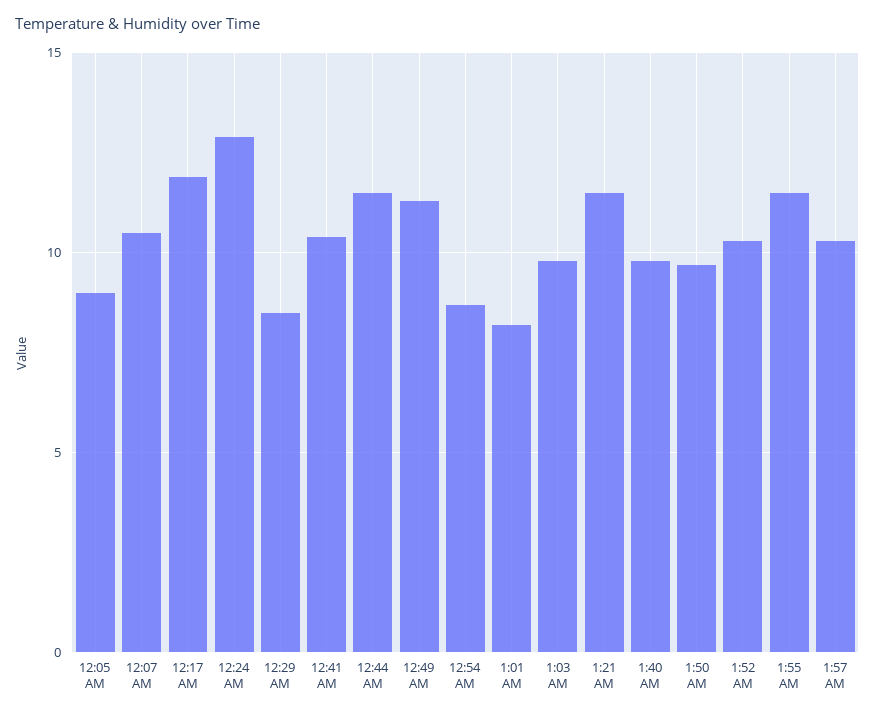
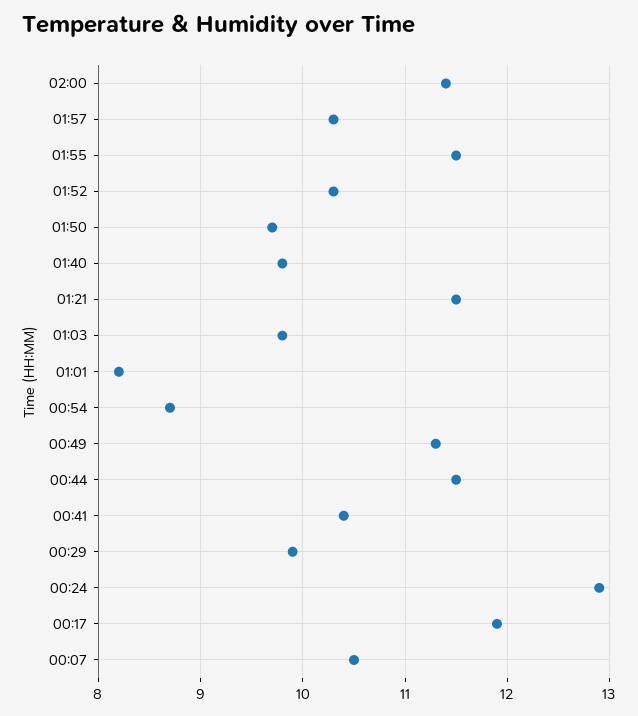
12:05 AM: 9 -> none
12:29 AM: 8.5 -> 9.9
02:00: none -> 11.4

